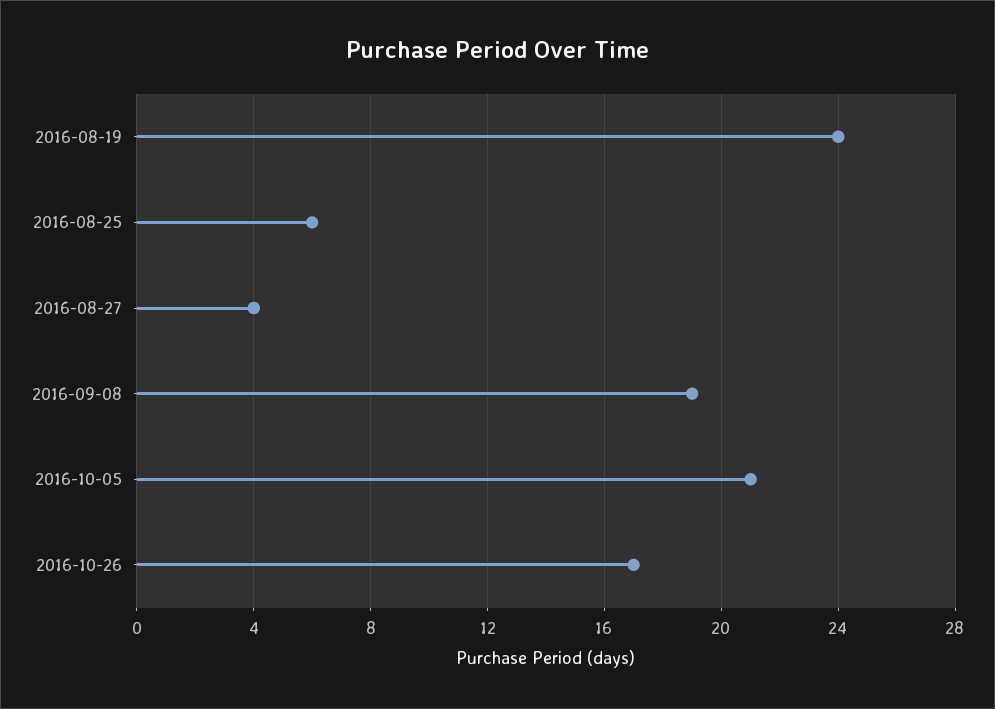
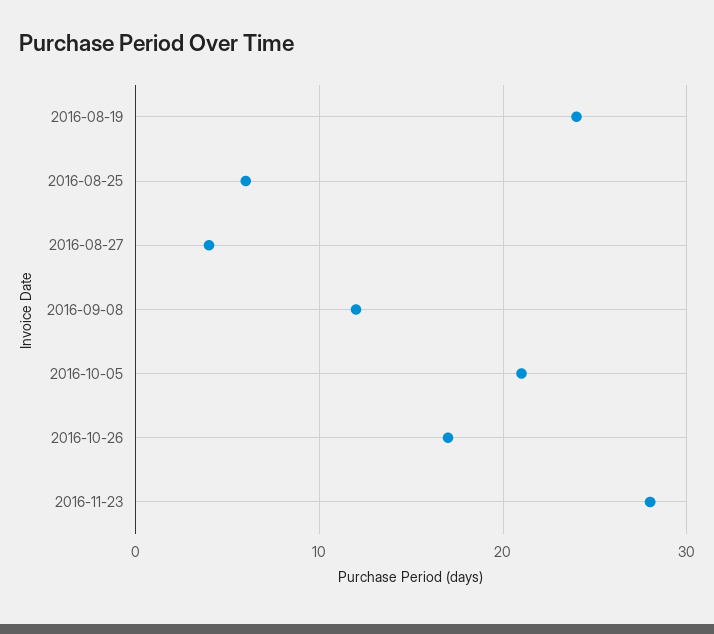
2016-09-08: 19 -> 12
2016-11-23: none -> 28

